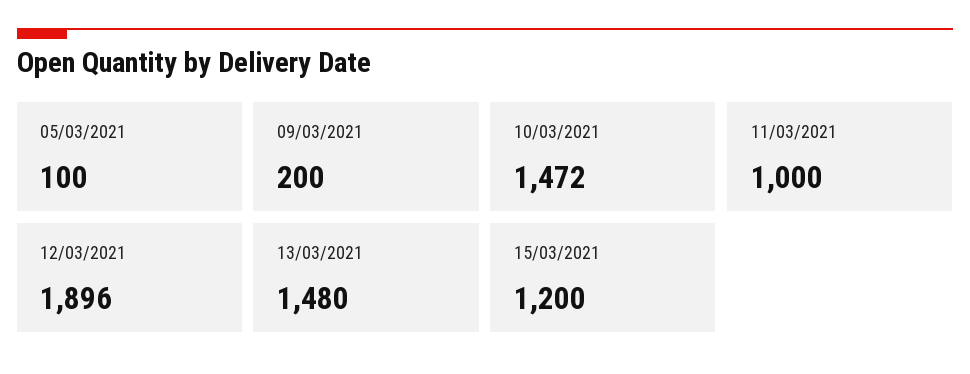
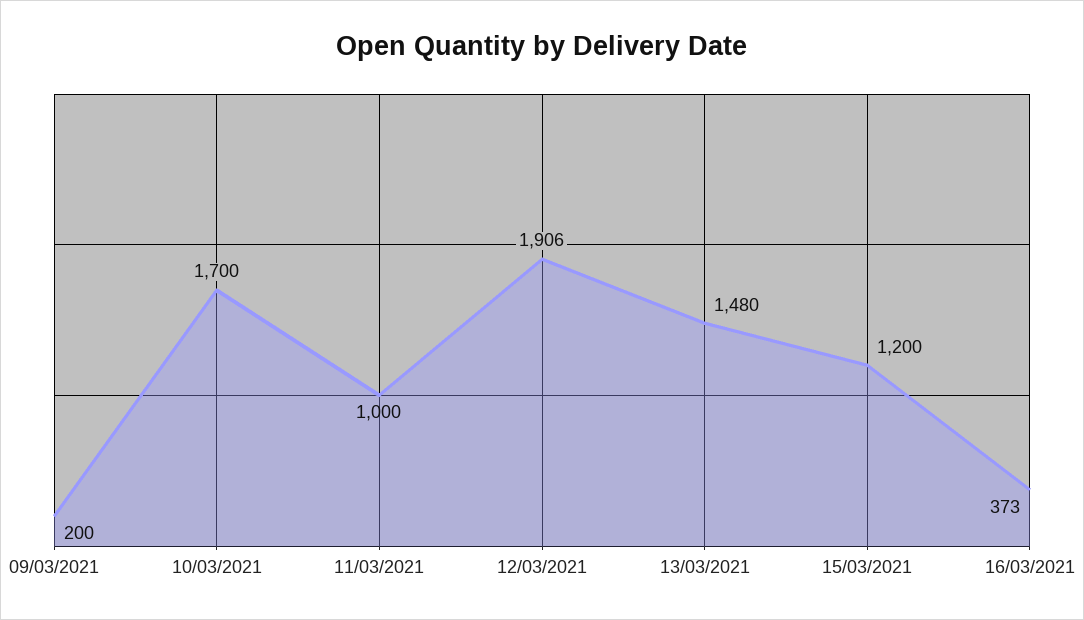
05/03/2021: 100 -> none
10/03/2021: 1472 -> 1700
12/03/2021: 1896 -> 1906
16/03/2021: none -> 373

